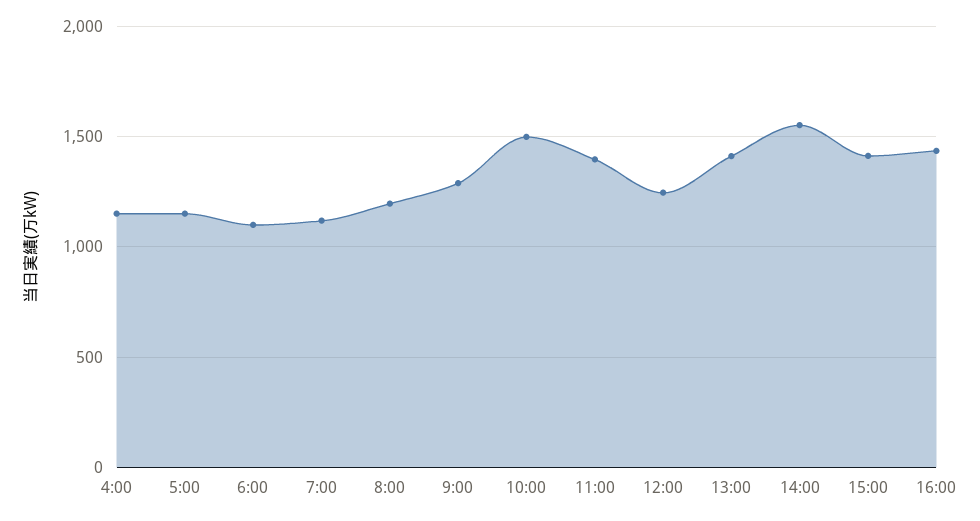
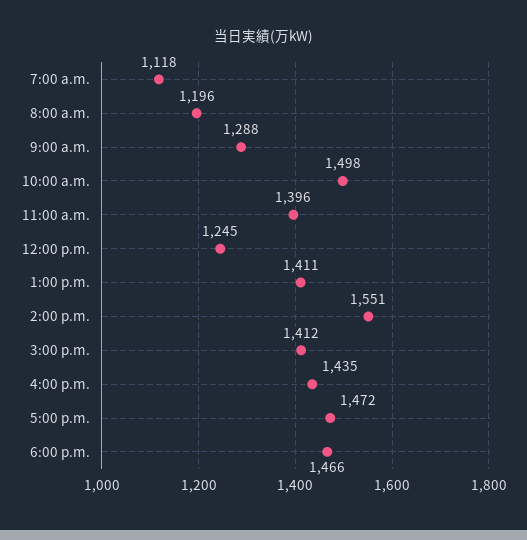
4:00: 1150 -> none
5:00: 1150 -> none
6:00: 1100 -> none
5:00 p.m.: none -> 1472
6:00 p.m.: none -> 1466

